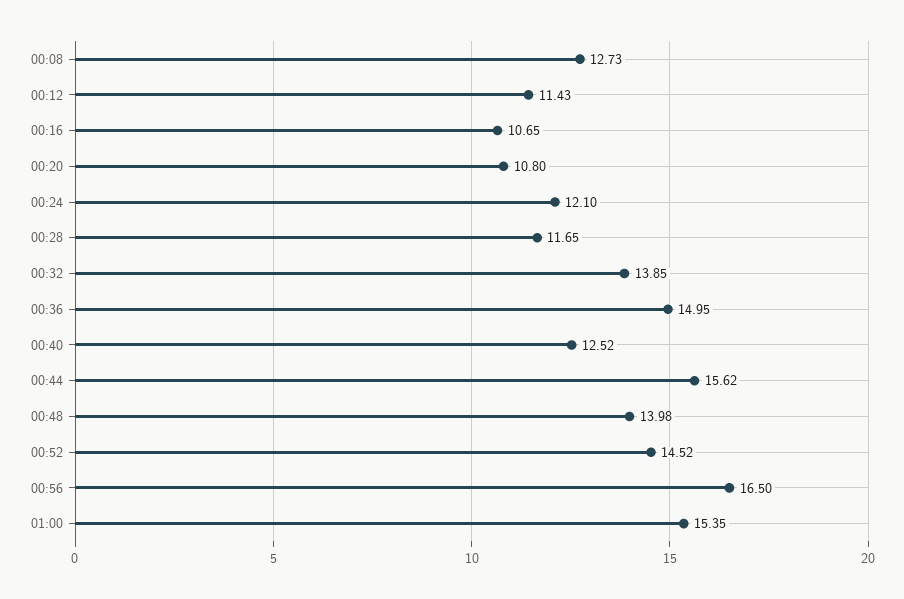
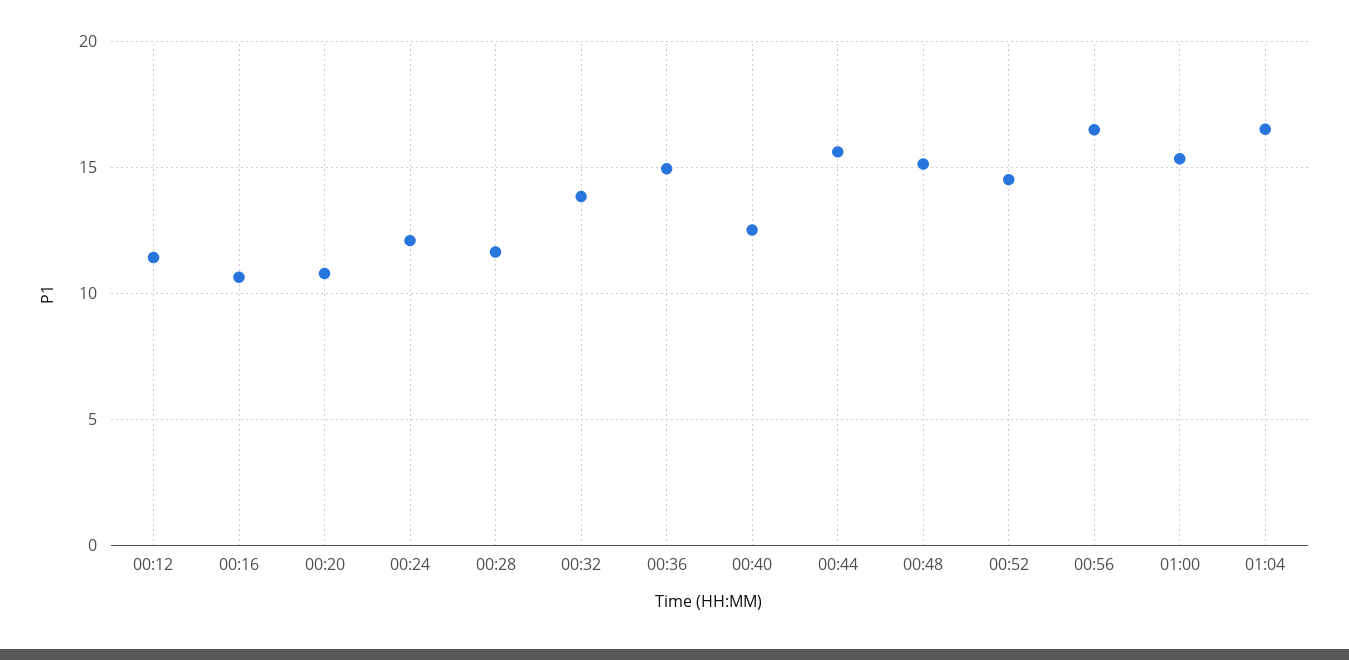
00:08: 12.73 -> none
00:48: 13.98 -> 15
01:04: none -> 16.5

